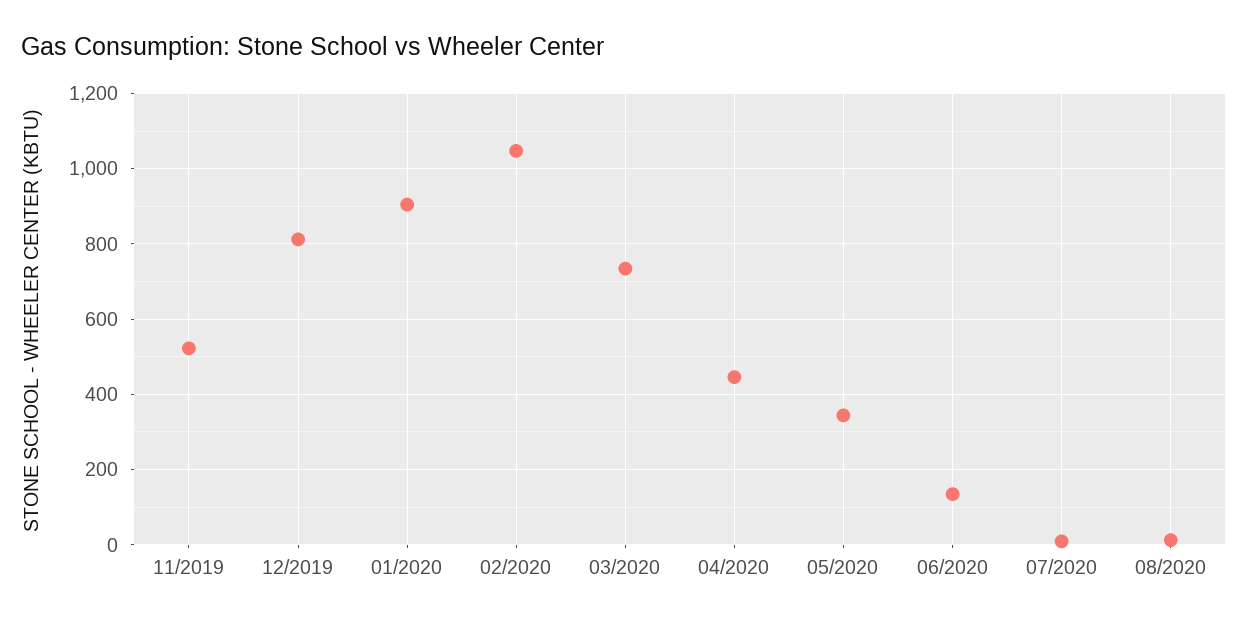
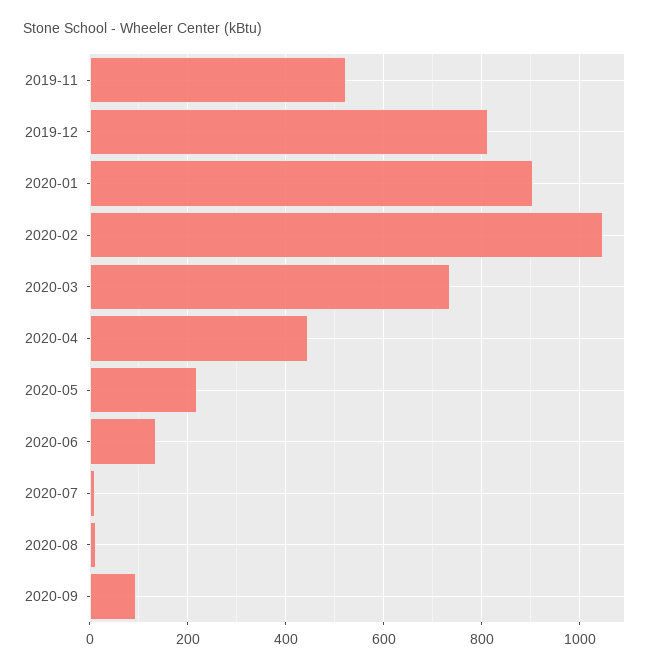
05/2020: 340 -> 220
2020-09: none -> 100

